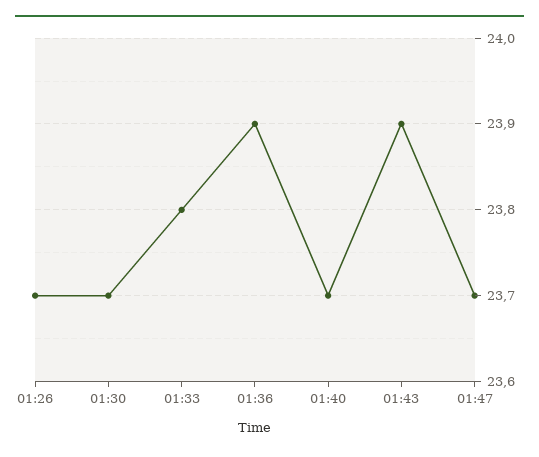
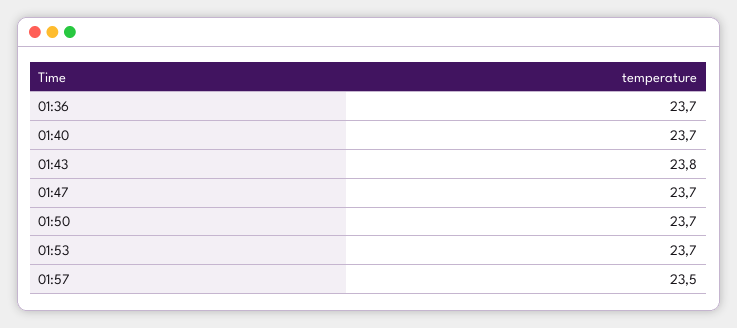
01:26: 23.7 -> none
01:30: 23.7 -> none
01:33: 23.8 -> none
01:36: 23.9 -> 23.7
01:43: 23.9 -> 23.8
01:50: none -> 23.7
01:53: none -> 23.7
01:57: none -> 23.5

